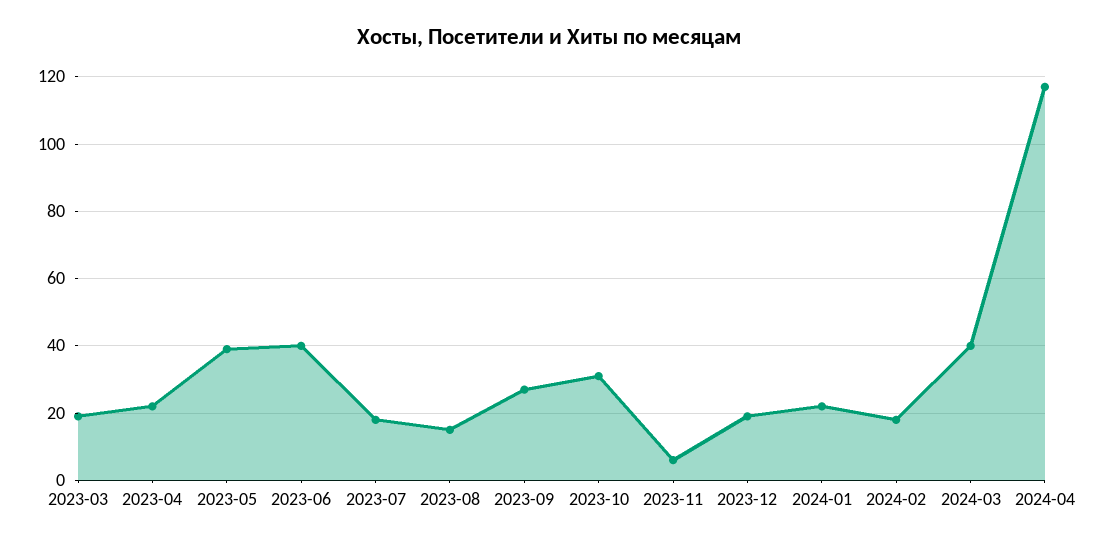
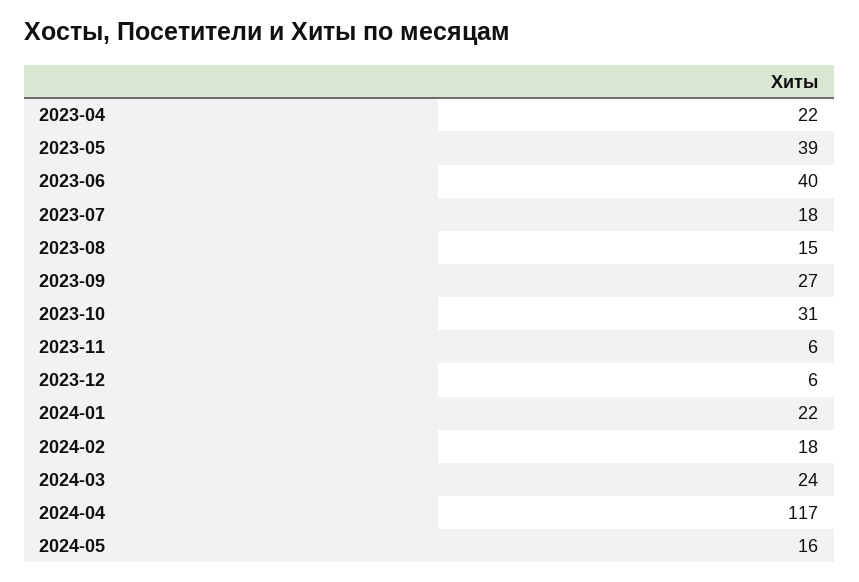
2023-03: 20 -> none
2023-12: 20 -> 6
2024-03: 40 -> 24
2024-05: none -> 16

